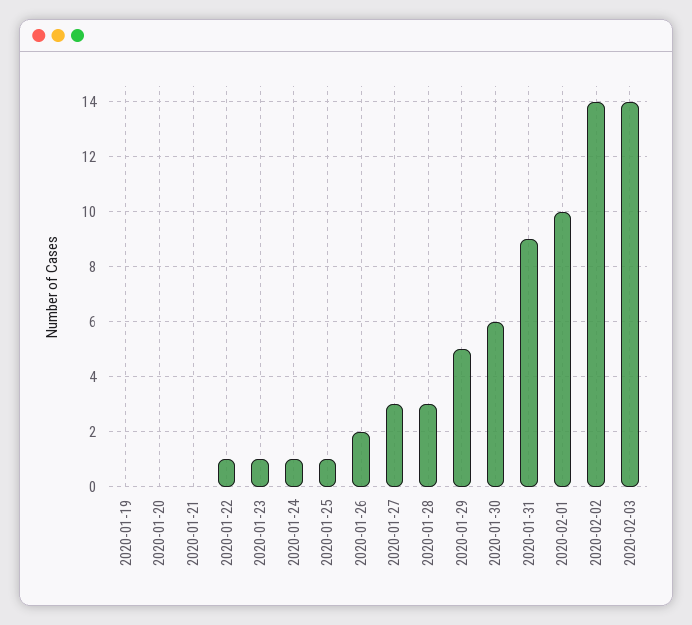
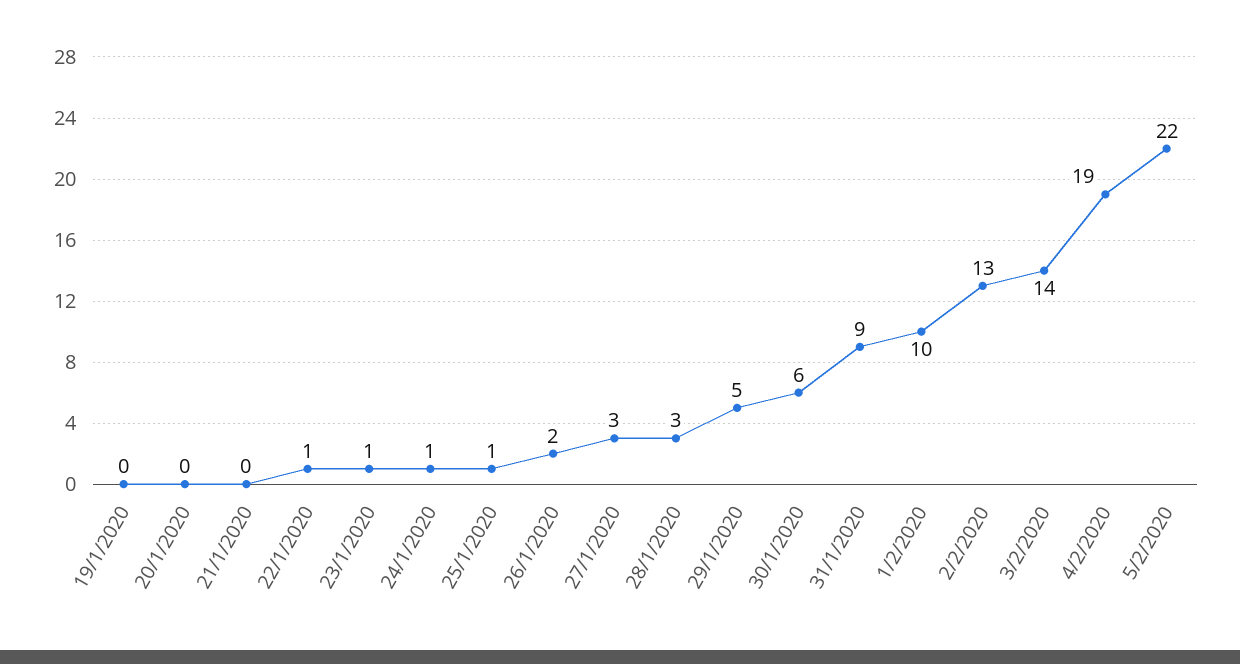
2020-02-02: 14 -> 13
4/2/2020: none -> 19
5/2/2020: none -> 22

